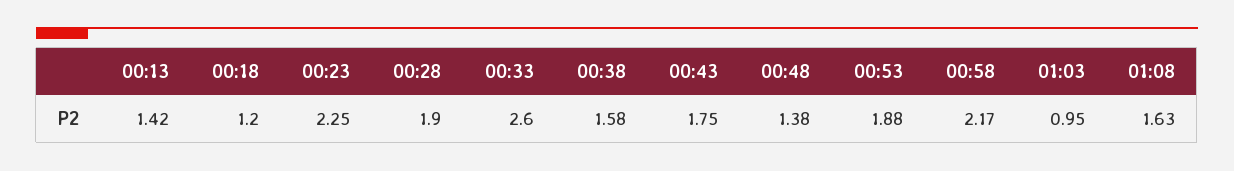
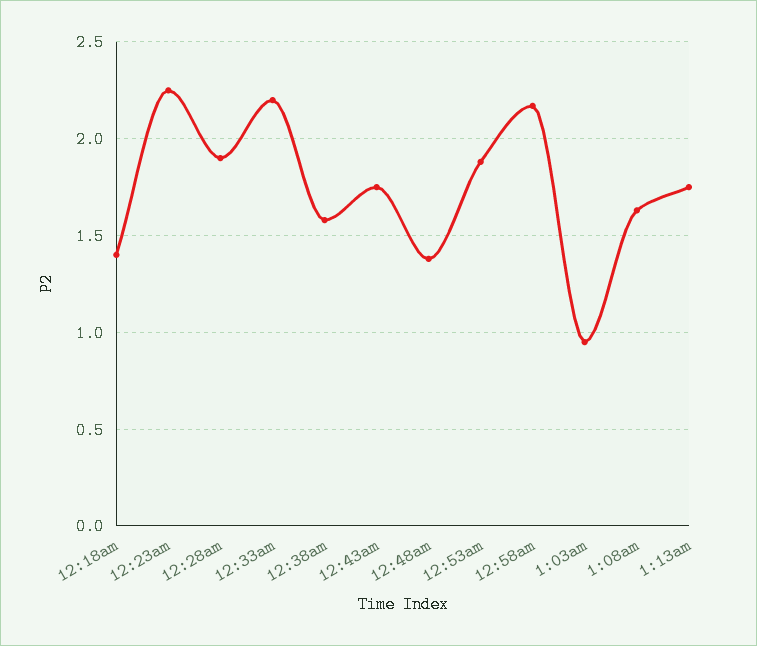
00:13: 1.42 -> none
00:18: 1.2 -> 1.4
00:33: 2.6 -> 2.2
1:13am: none -> 1.75

